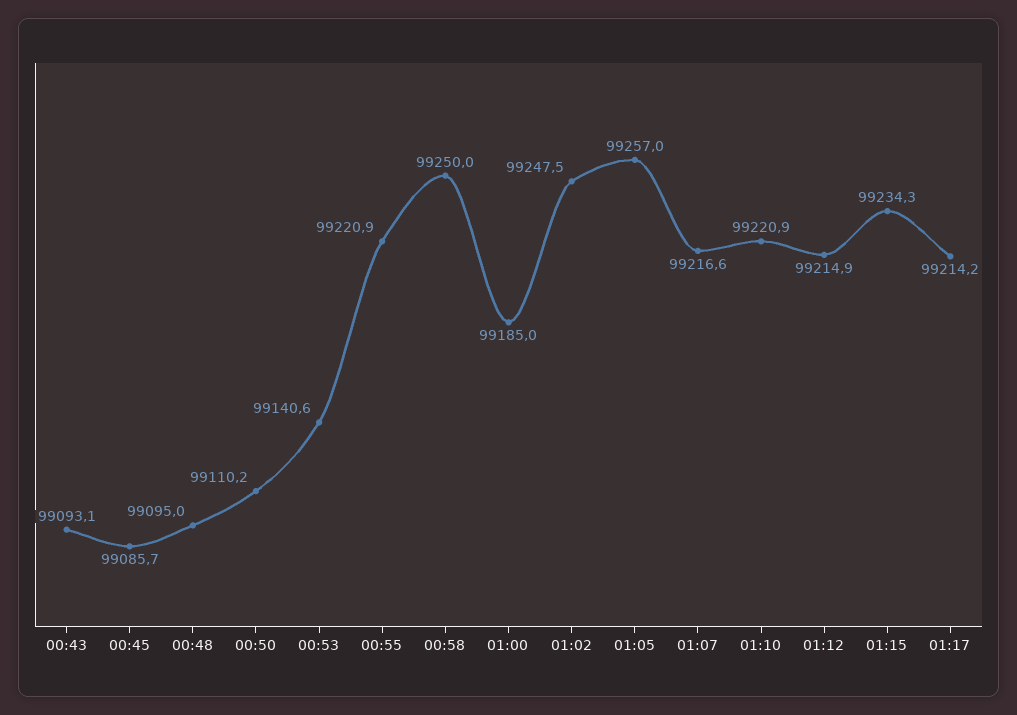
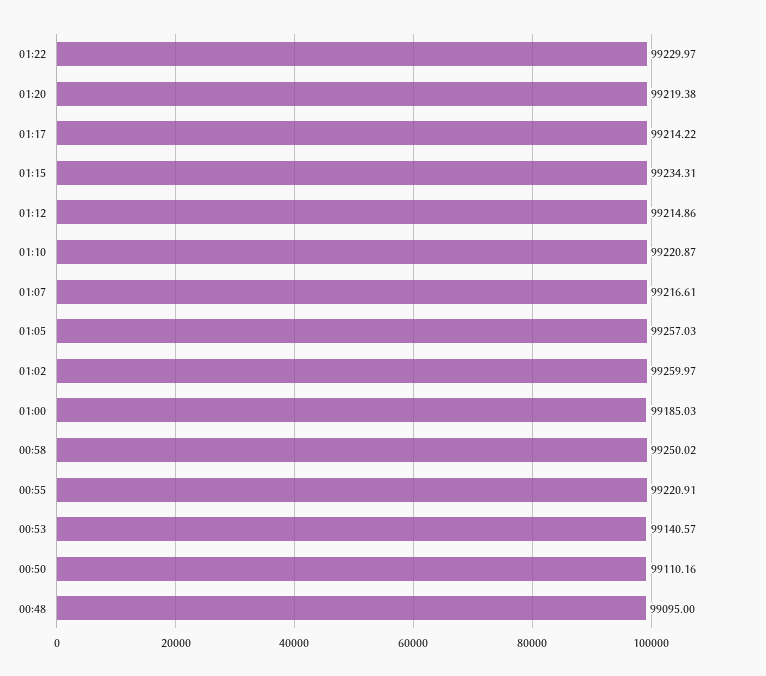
00:43: 99093.1 -> none
00:45: 99085.7 -> none
01:02: 99247.5 -> 99259.97
01:22: none -> 99229.97
01:20: none -> 99219.38

